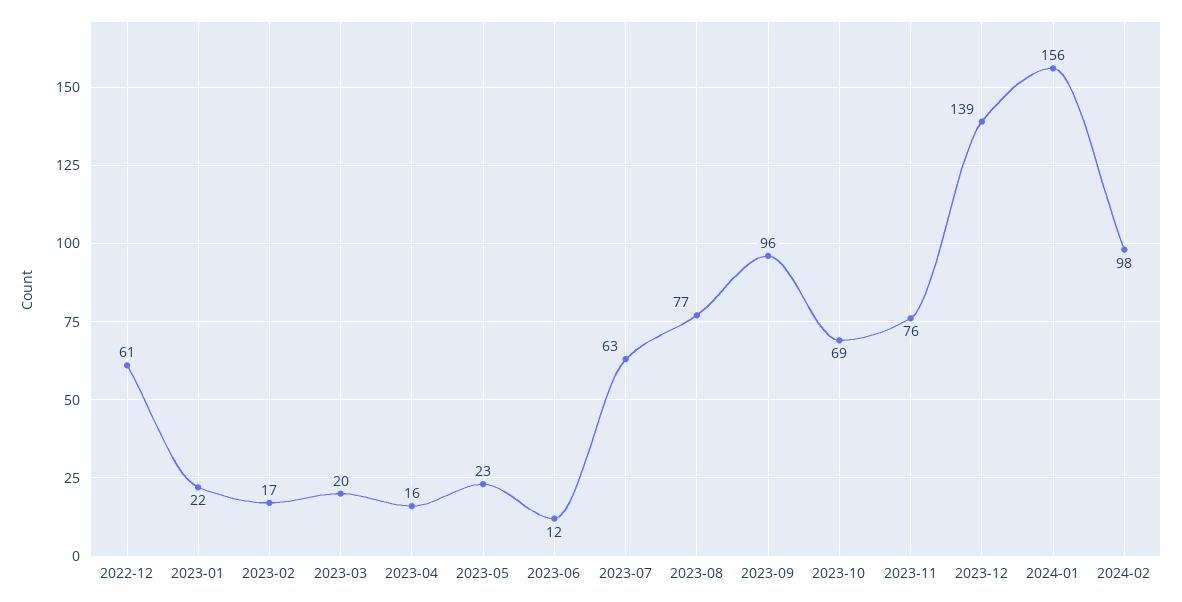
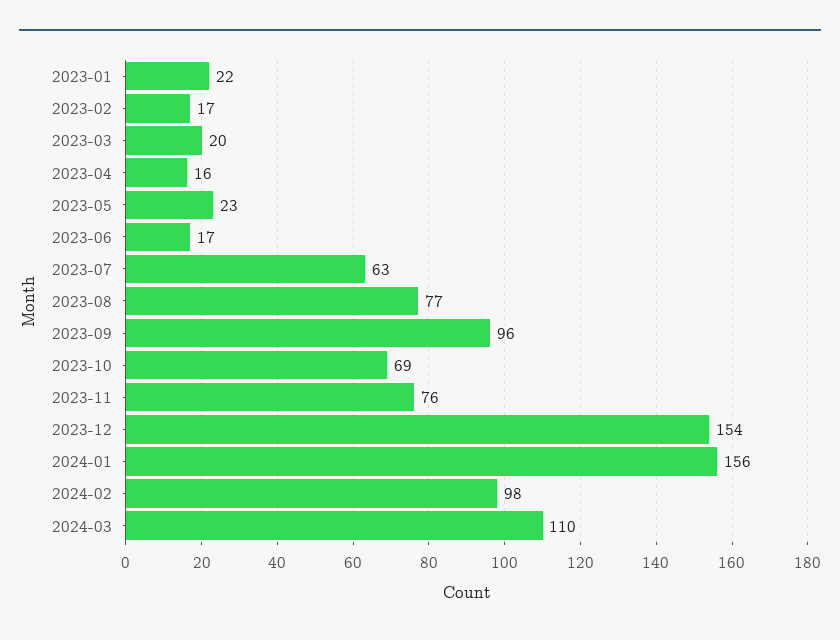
2022-12: 61 -> none
2023-06: 12 -> 17
2023-12: 139 -> 154
2024-03: none -> 110

